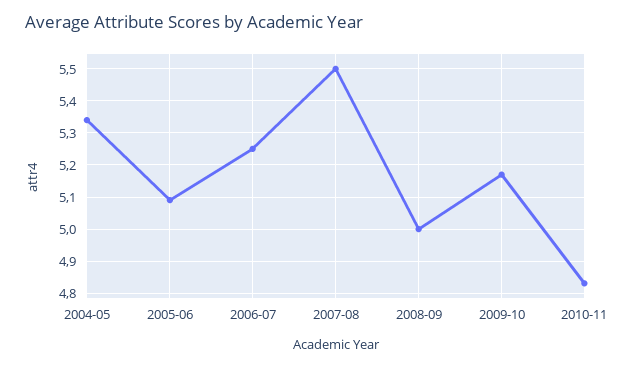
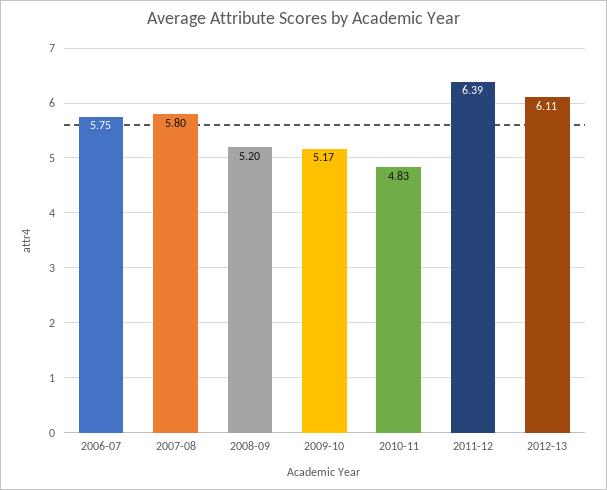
2004-05: 5.35 -> none
2005-06: 5.1 -> none
2006-07: 5.25 -> 5.75
2007-08: 5.5 -> 5.8
2008-09: 5 -> 5.2
2011-12: none -> 6.39
2012-13: none -> 6.11

